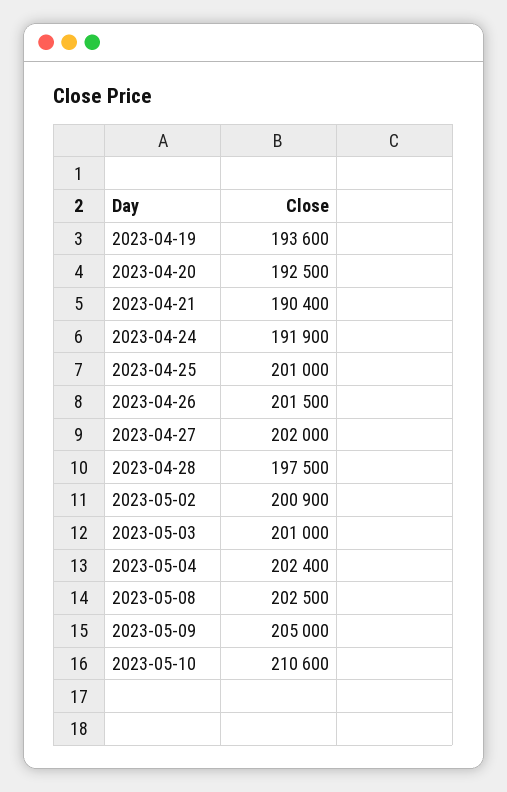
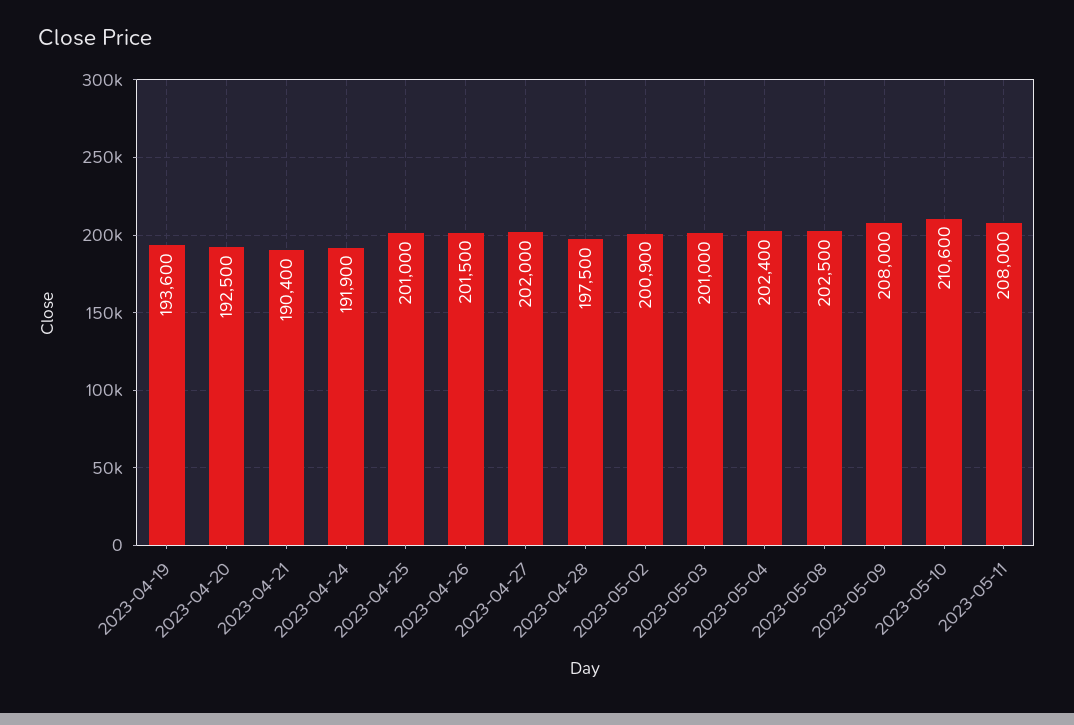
2023-05-09: 205000 -> 208000
2023-05-11: none -> 208000

